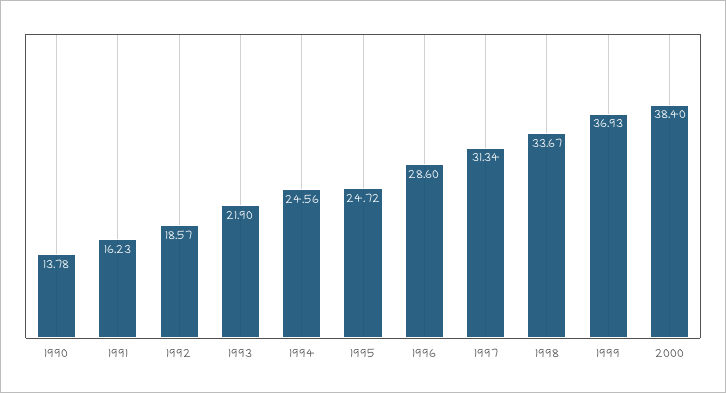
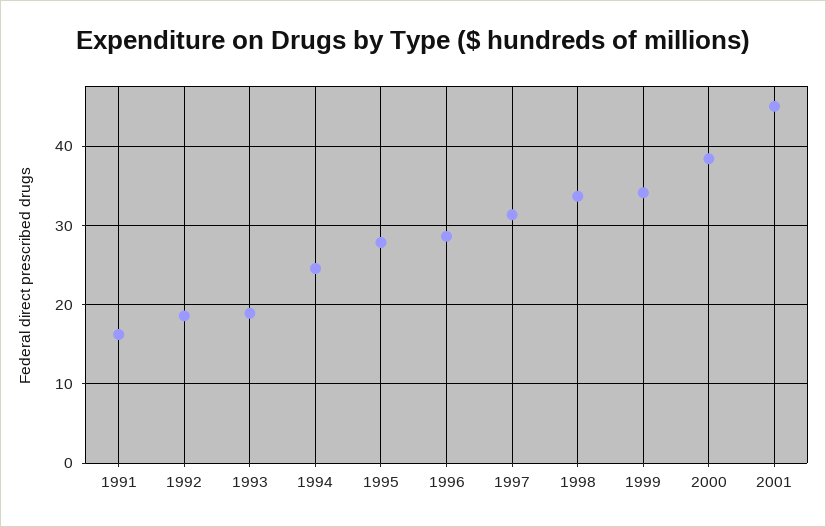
1990: 13.78 -> none
1993: 21.9 -> 19
1995: 24.72 -> 28
1999: 36.93 -> 34
2001: none -> 45

